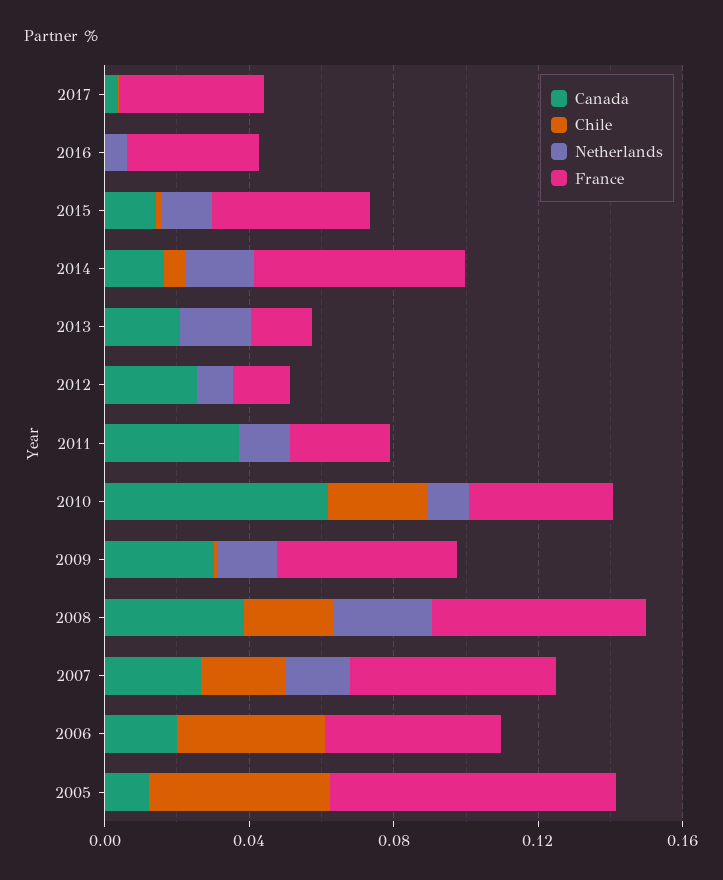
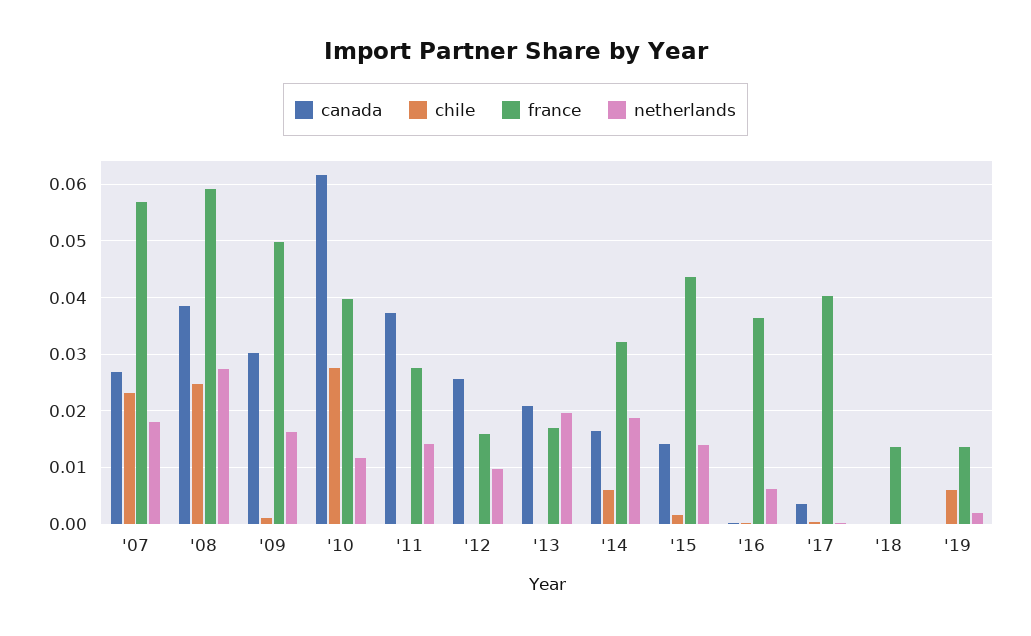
France, 2014: 0.06 -> 0.032
Canada, 2006: 0.02 -> none
Chile, 2006: 0.04 -> none
Netherlands, 2006: 0 -> none
France, 2006: 0.05 -> none
Canada, 2005: 0.01 -> none
Chile, 2005: 0.05 -> none
Netherlands, 2005: 0 -> none
France, 2005: 0.08 -> none
Canada, '18: none -> 0
Chile, '18: none -> 0
France, '18: none -> 0.014
Netherlands, '18: none -> 0
Canada, '19: none -> 0
Chile, '19: none -> 0.006
France, '19: none -> 0.014
Netherlands, '19: none -> 0.002

